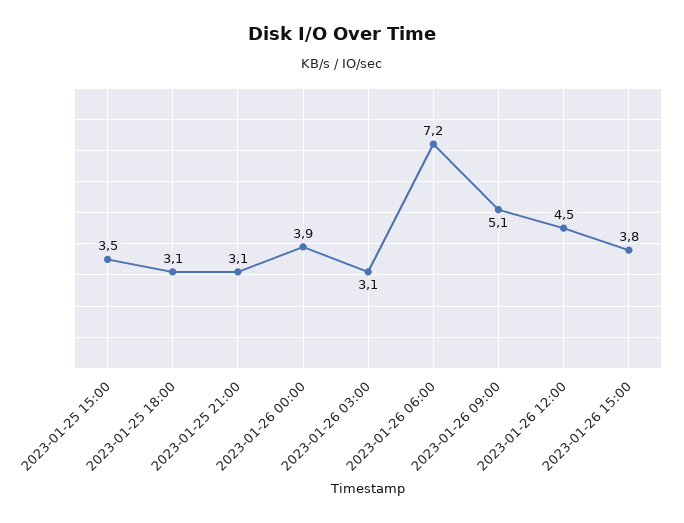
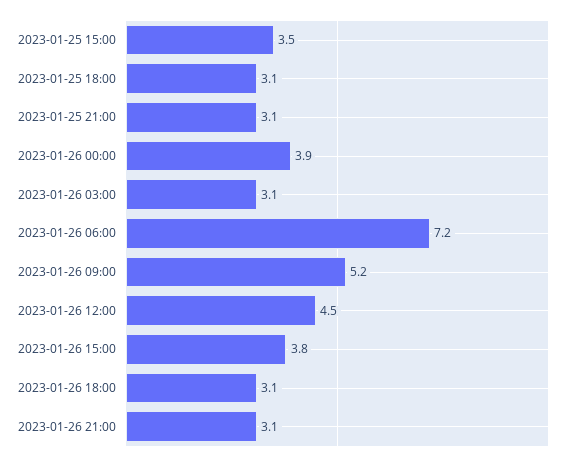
2023-01-26 09:00: 5.1 -> 5.2
2023-01-26 18:00: none -> 3.1
2023-01-26 21:00: none -> 3.1

